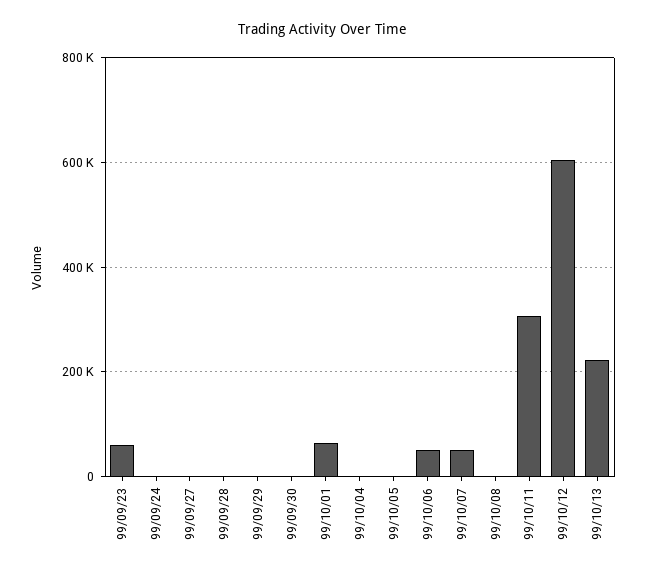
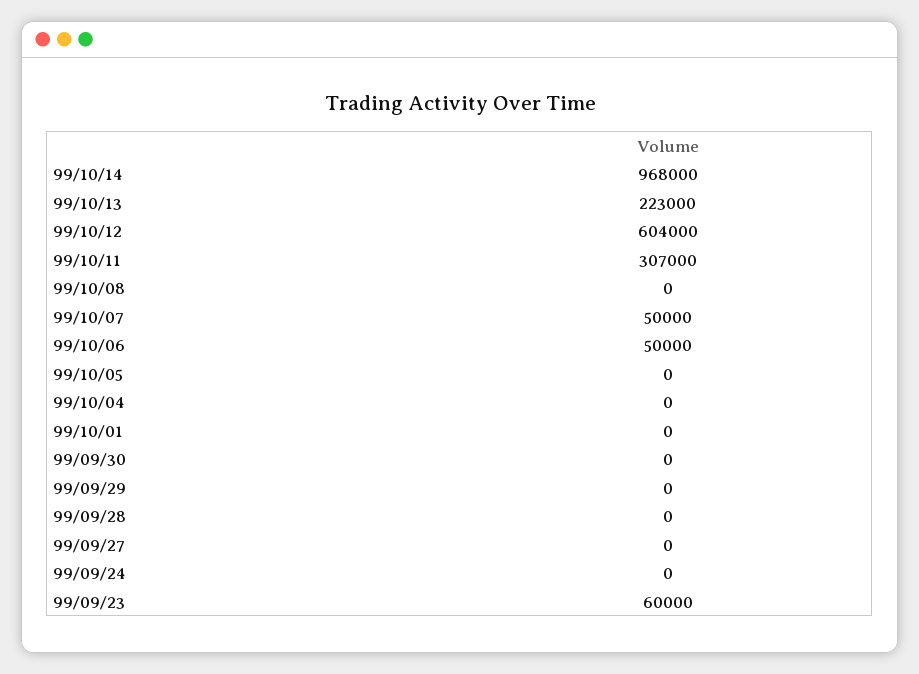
99/10/01: 60000 -> 0
99/10/14: none -> 968000

